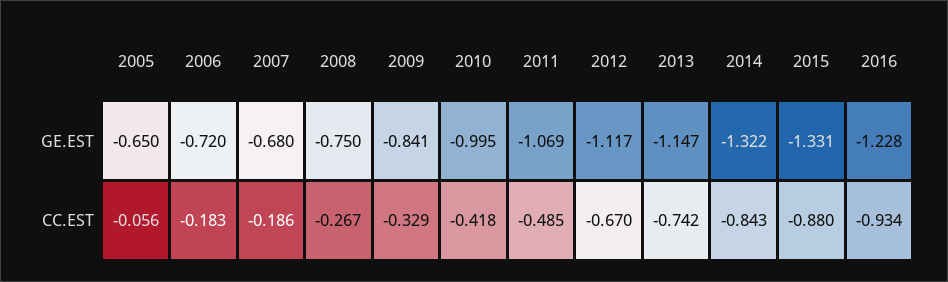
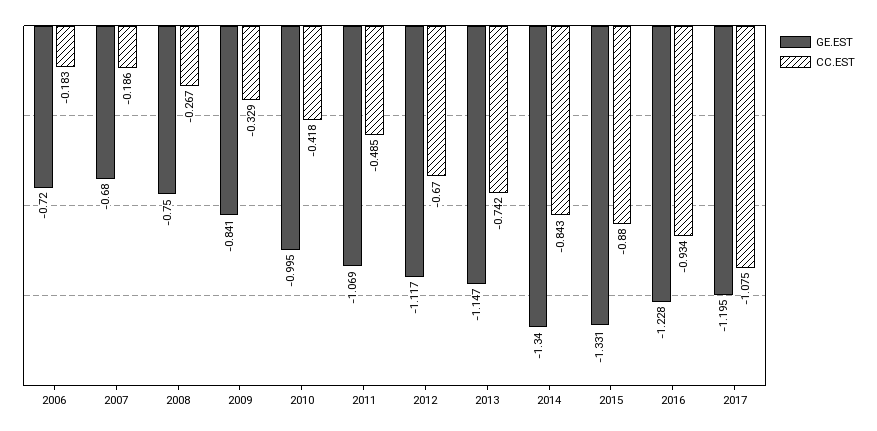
GE.EST, 2005: -0.65 -> none
GE.EST, 2014: -1.322 -> -1.34
CC.EST, 2005: -0.056 -> none
GE.EST, 2017: none -> -1.195
CC.EST, 2017: none -> -1.075

